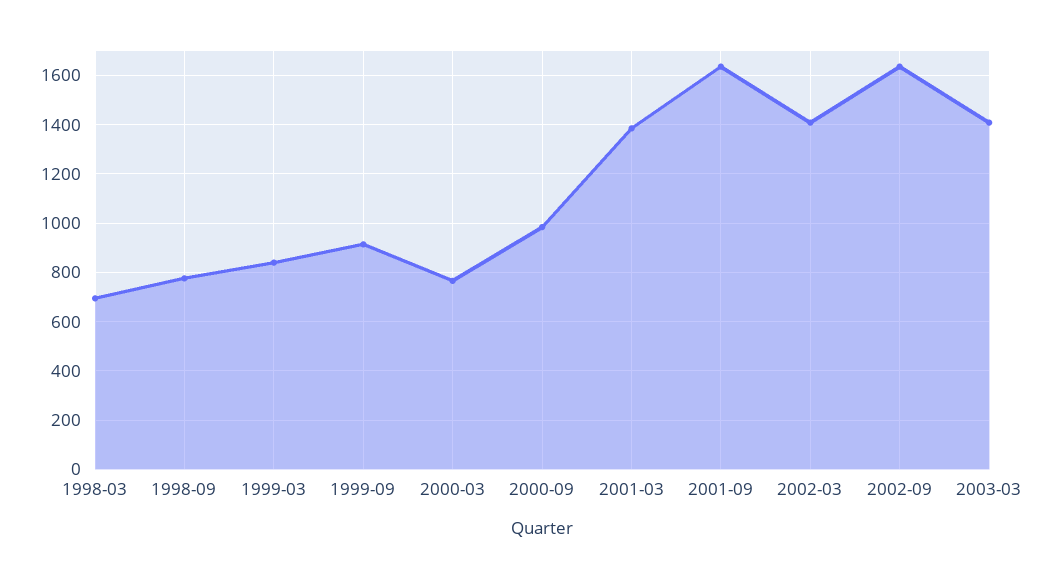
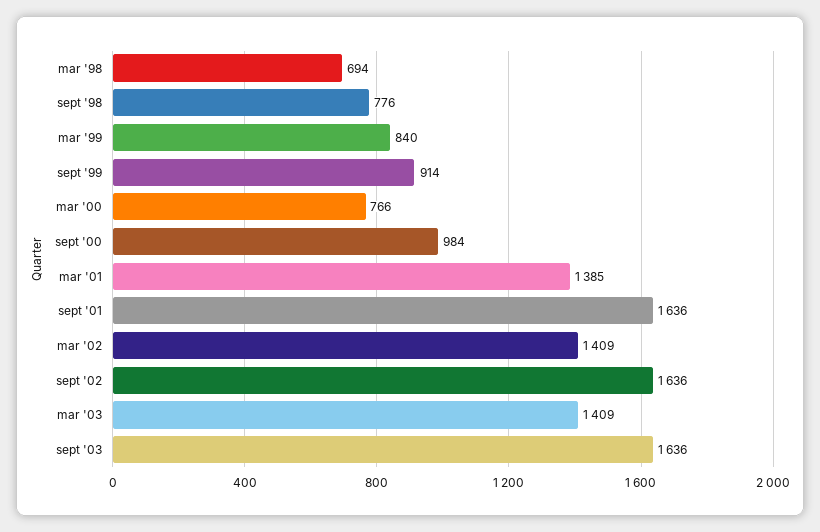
sept '03: none -> 1636

